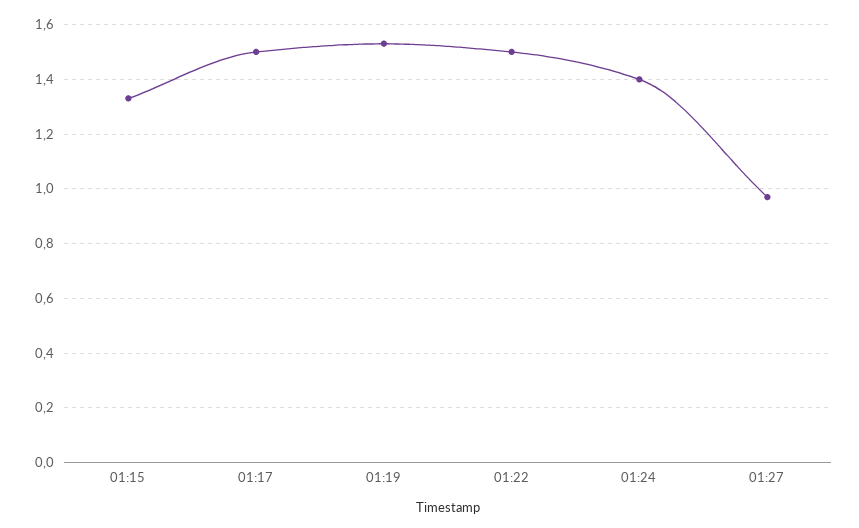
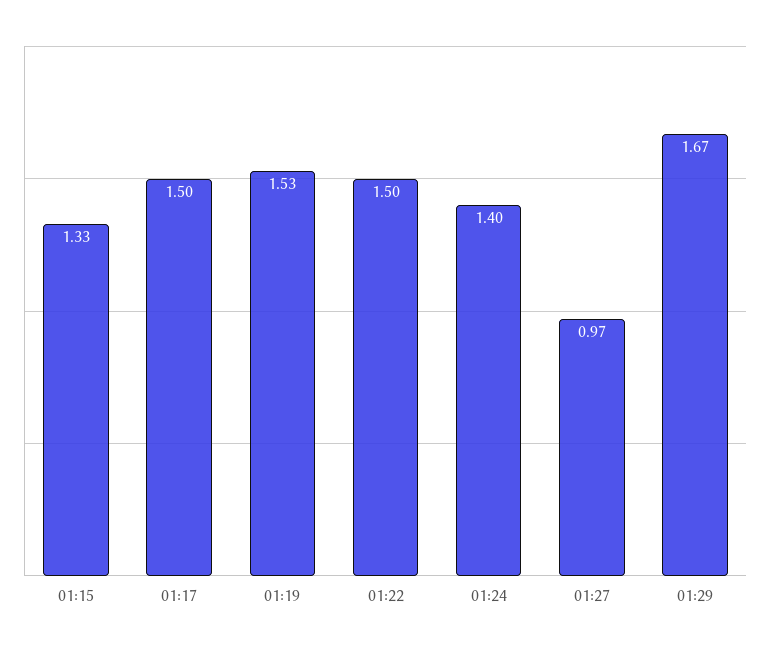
01:29: none -> 1.67

